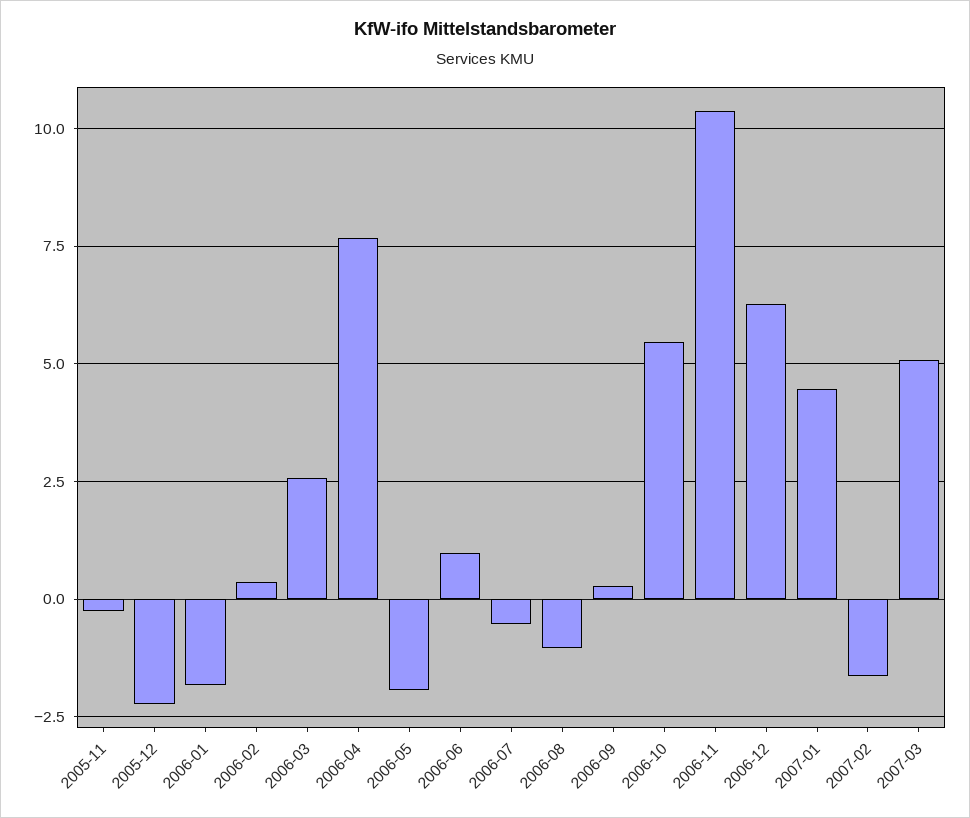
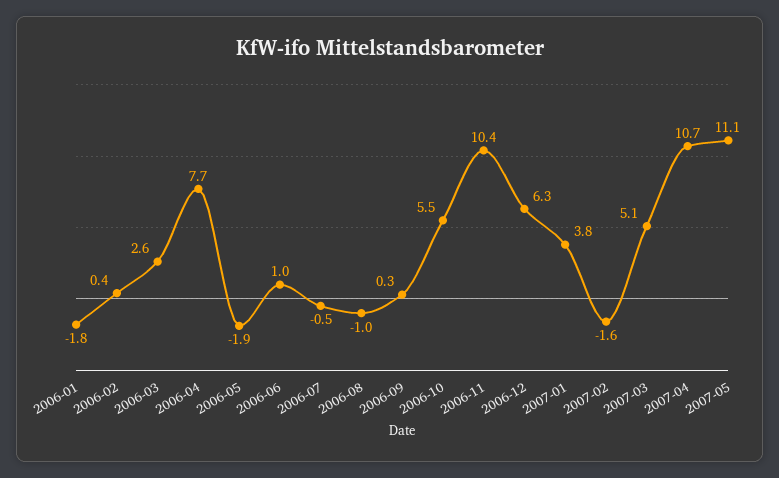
2005-11: -0.25 -> none
2005-12: -2.25 -> none
2007-01: 4.5 -> 3.8
2007-04: none -> 10.7
2007-05: none -> 11.1

